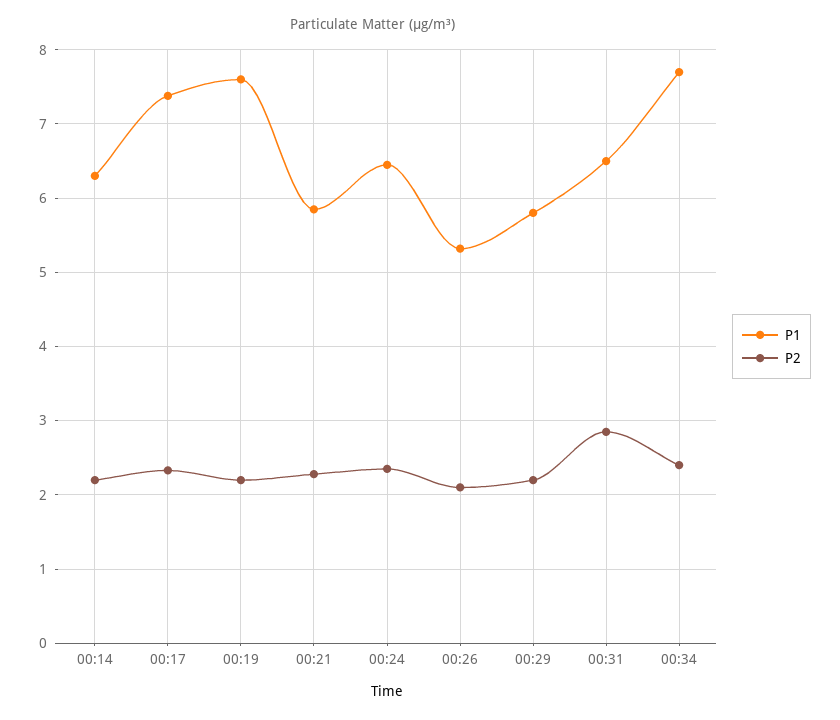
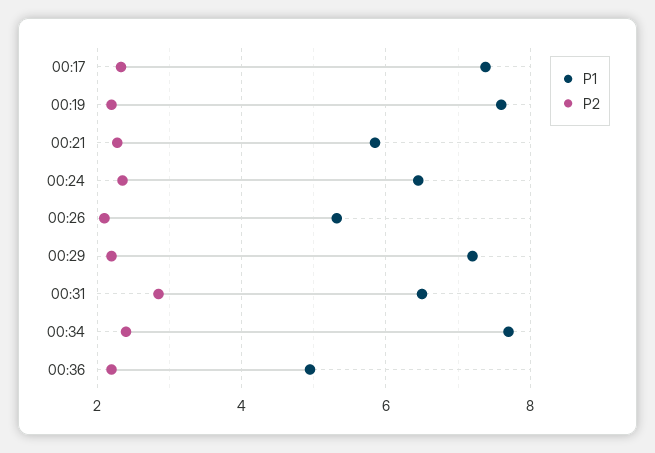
P1, 00:14: 6.3 -> none
P2, 00:14: 2.2 -> none
P1, 00:29: 5.8 -> 7.2
P1, 00:36: none -> 5
P2, 00:36: none -> 2.2

